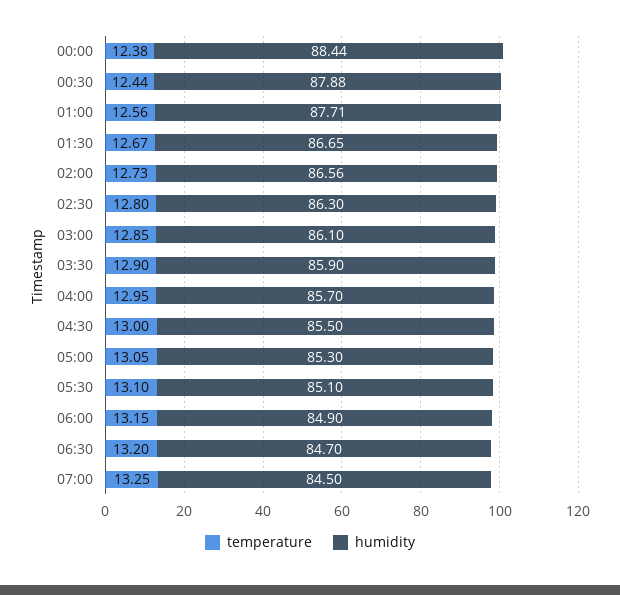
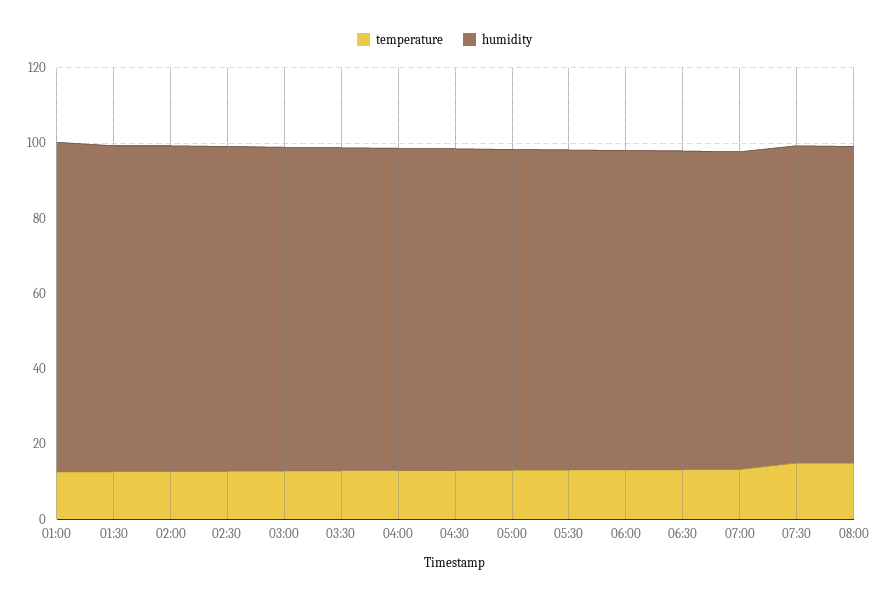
temperature, 00:00: 12.38 -> none
humidity, 00:00: 88.44 -> none
temperature, 00:30: 12.44 -> none
humidity, 00:30: 87.88 -> none
temperature, 07:30: none -> 15
humidity, 07:30: none -> 85
temperature, 08:00: none -> 15
humidity, 08:00: none -> 85

